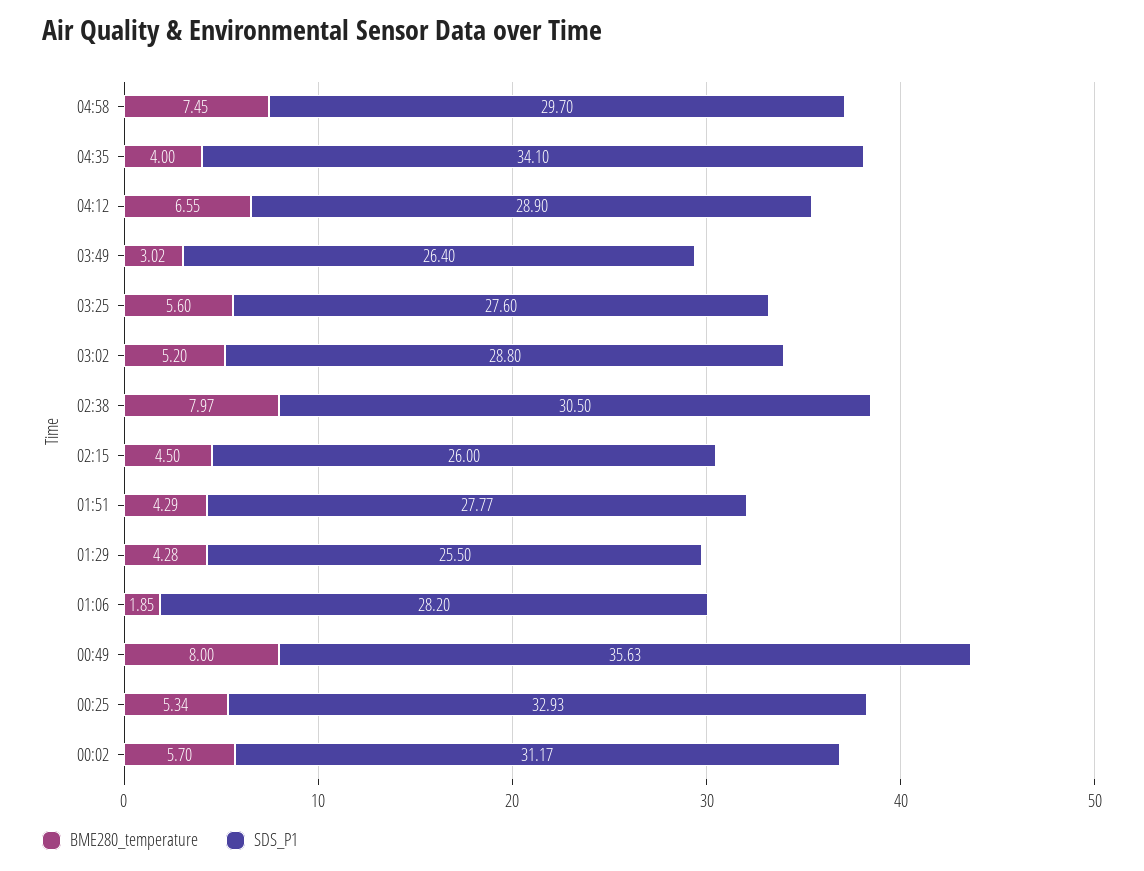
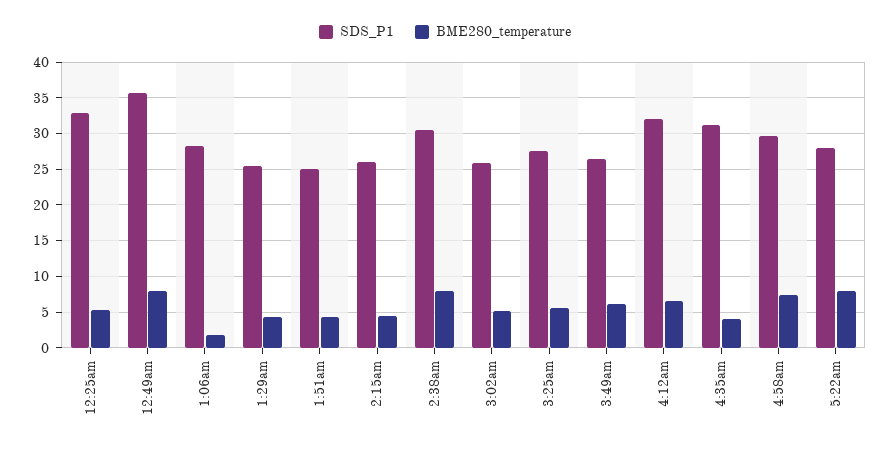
SDS_P1, 04:35: 34.1 -> 31
SDS_P1, 04:12: 28.9 -> 32
BME280_temperature, 03:49: 3.02 -> 6
SDS_P1, 03:02: 28.8 -> 26
SDS_P1, 01:51: 27.77 -> 25
BME280_temperature, 00:02: 5.7 -> none
SDS_P1, 00:02: 31.17 -> none
SDS_P1, 5:22am: none -> 28
BME280_temperature, 5:22am: none -> 8

